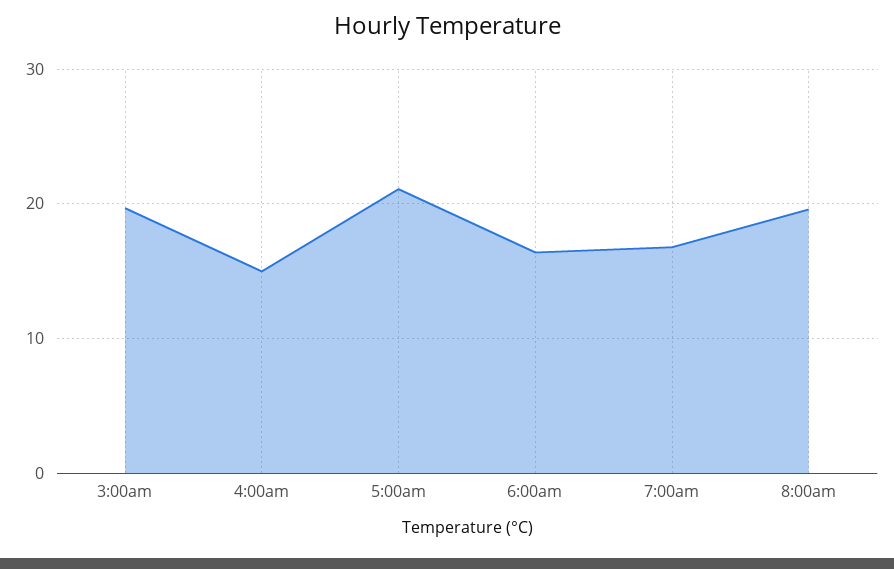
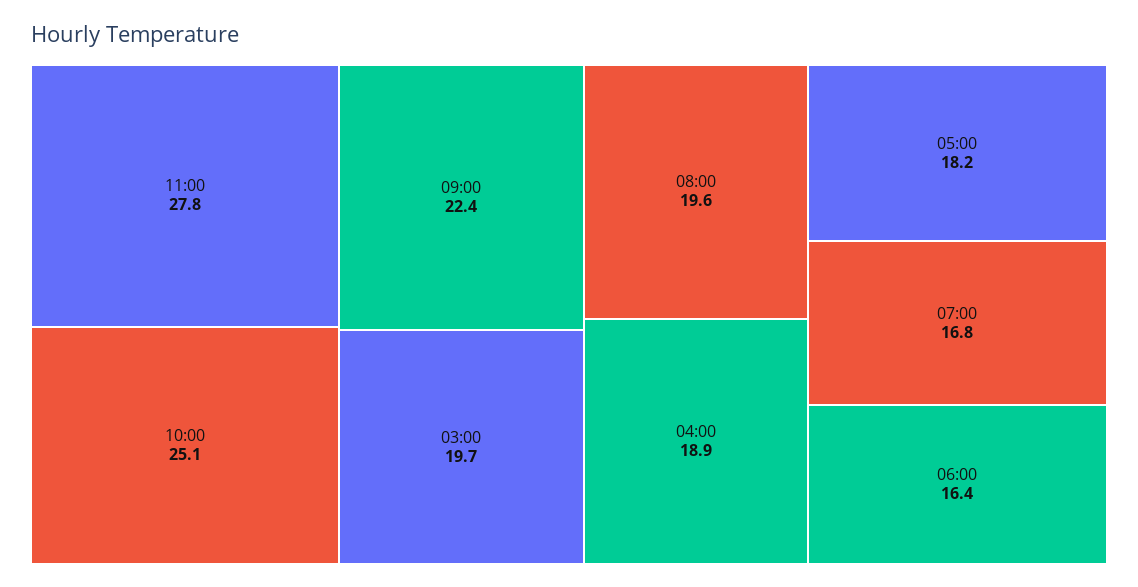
4:00am: 15 -> 18.9
5:00am: 21 -> 18.2
11:00: none -> 27.8
10:00: none -> 25.1
09:00: none -> 22.4

